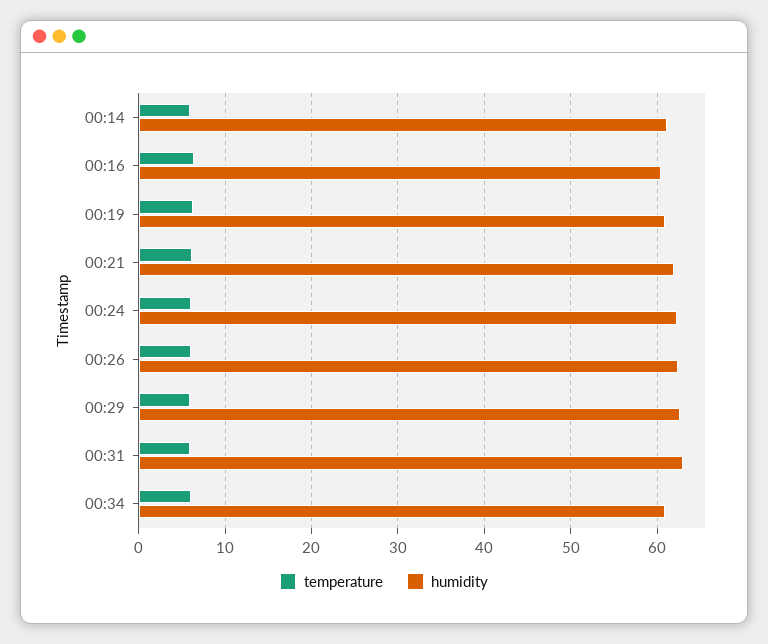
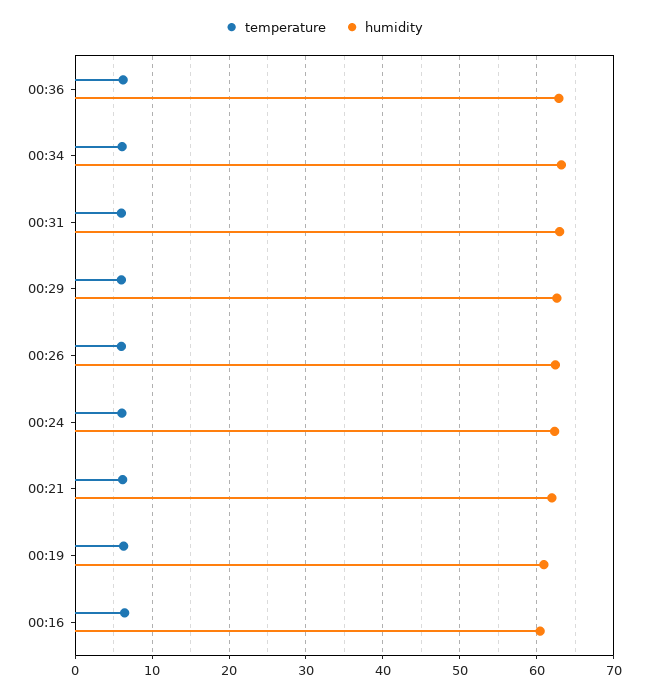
temperature, 00:14: 6 -> none
humidity, 00:14: 61 -> none
humidity, 00:34: 61 -> 63
temperature, 00:36: none -> 6
humidity, 00:36: none -> 63

